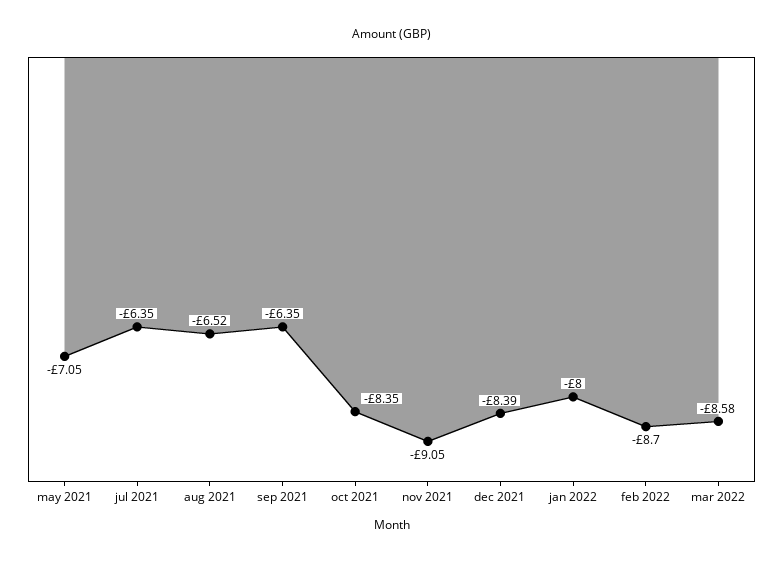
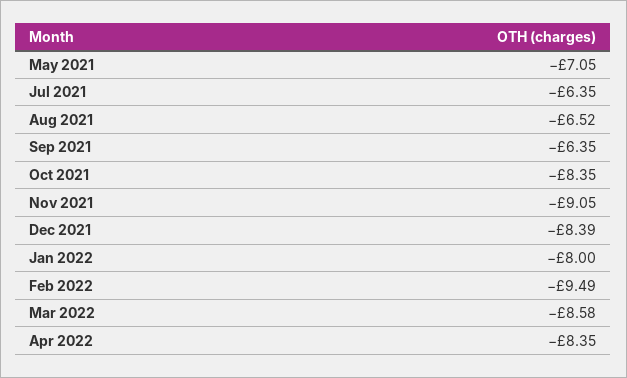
feb 2022: -8.7 -> -9.49
Apr 2022: none -> -8.35

